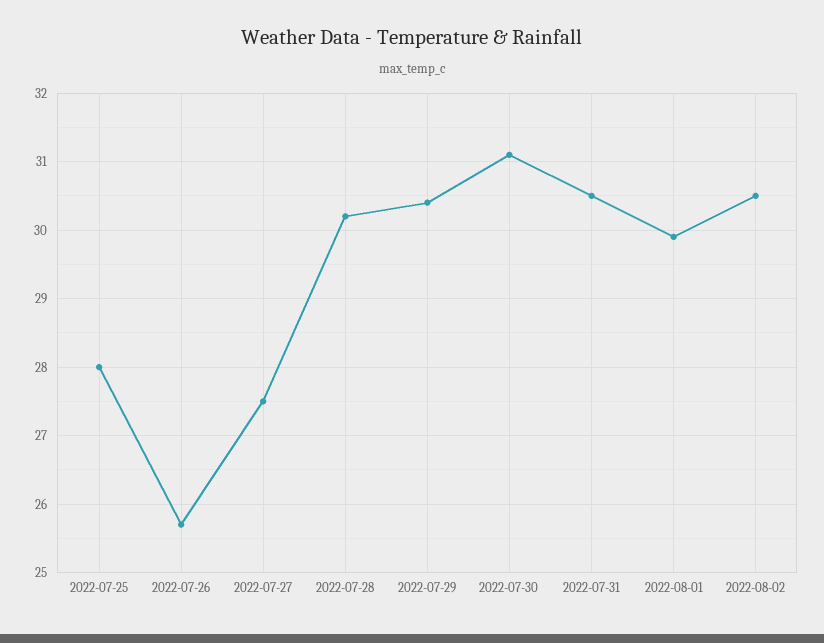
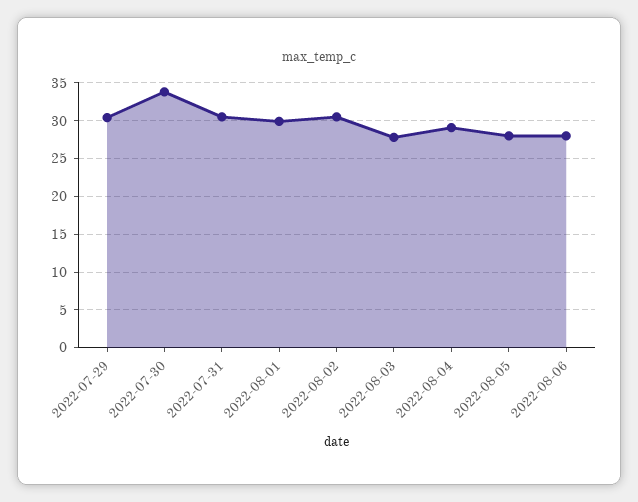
2022-07-25: 28 -> none
2022-07-26: 25.7 -> none
2022-07-27: 27.5 -> none
2022-07-28: 30.2 -> none
2022-07-30: 31.1 -> 34
2022-08-03: none -> 28
2022-08-04: none -> 29
2022-08-05: none -> 28
2022-08-06: none -> 28

